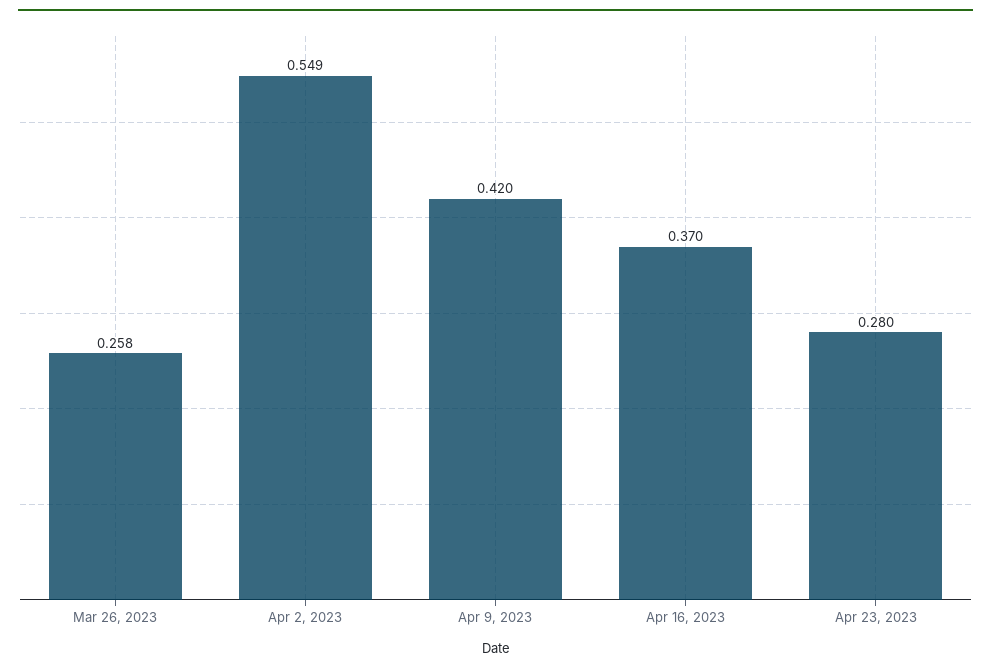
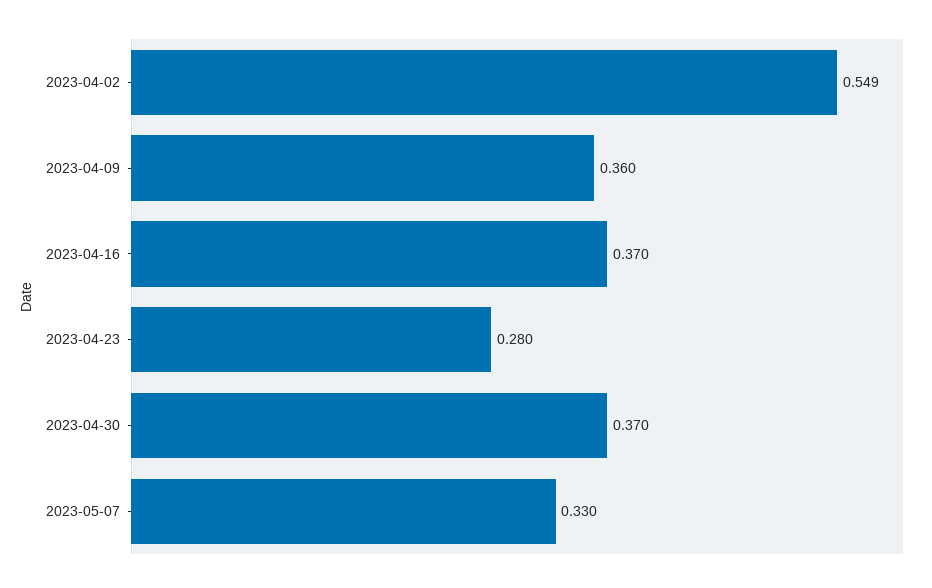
Mar 26, 2023: 0.258 -> none
Apr 9, 2023: 0.42 -> 0.36
2023-04-30: none -> 0.37
2023-05-07: none -> 0.33

